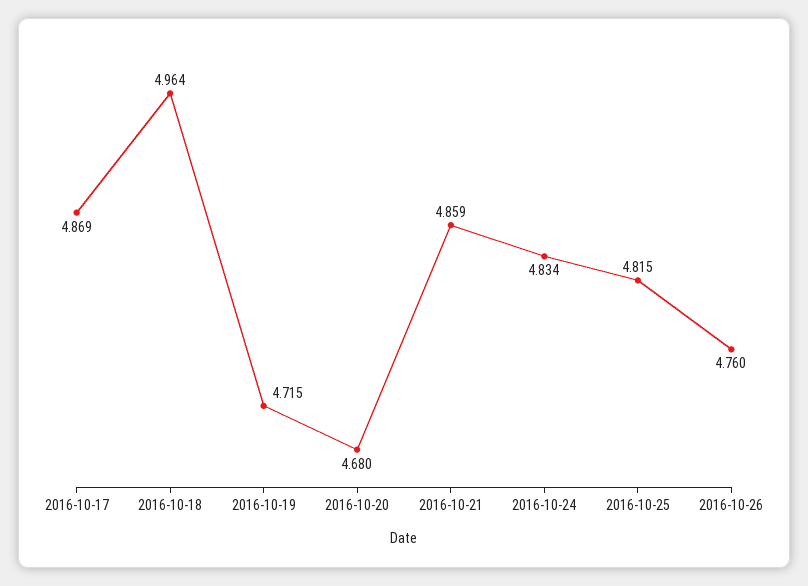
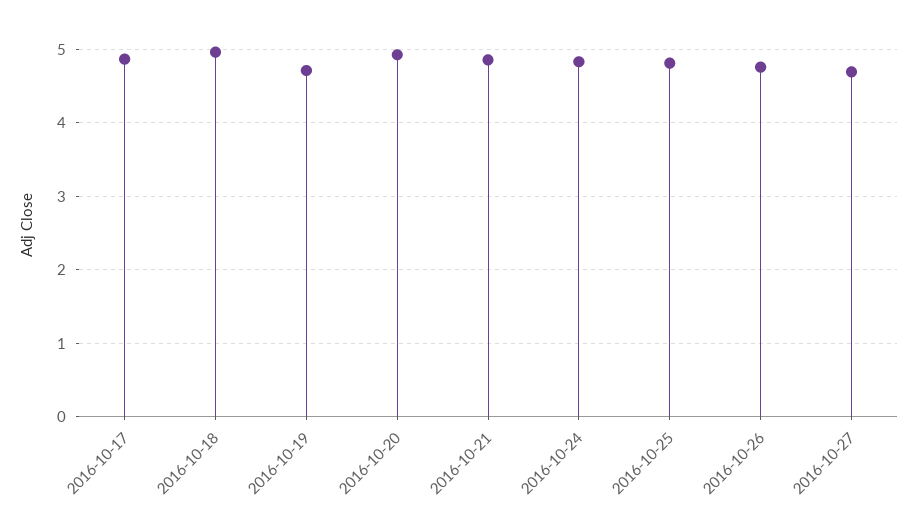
2016-10-20: 4.68 -> 4.9
2016-10-27: none -> 4.7

